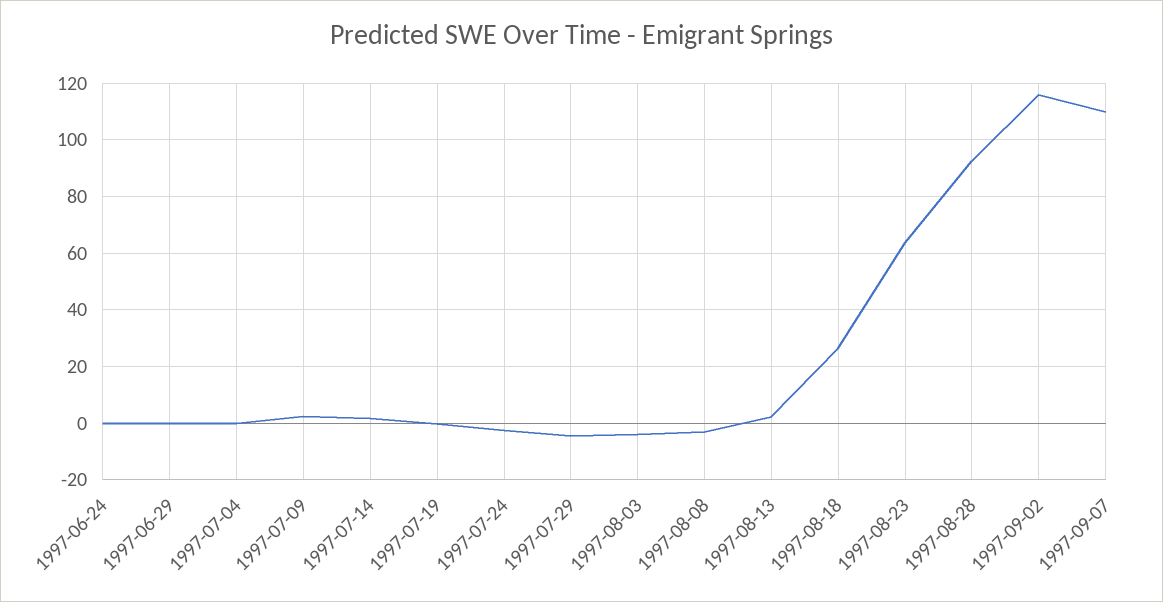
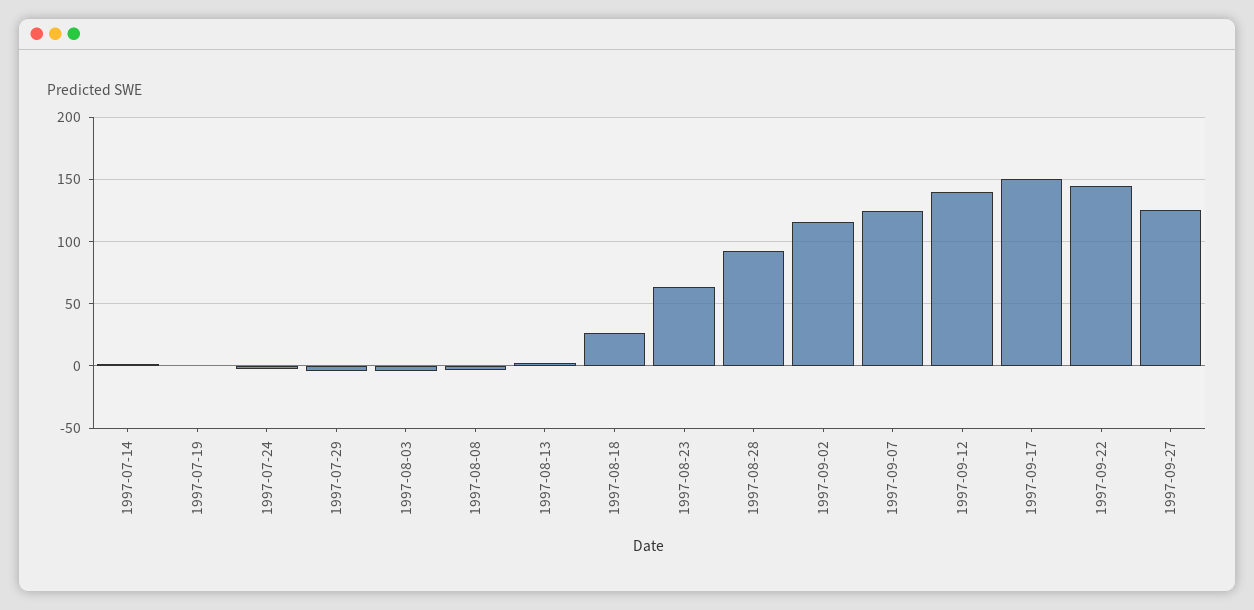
1997-06-24: 0 -> none
1997-06-29: 0 -> none
1997-07-04: 0 -> none
1997-07-09: 2.5 -> none
1997-09-07: 110 -> 125
1997-09-12: none -> 140
1997-09-17: none -> 150
1997-09-22: none -> 145
1997-09-27: none -> 125

